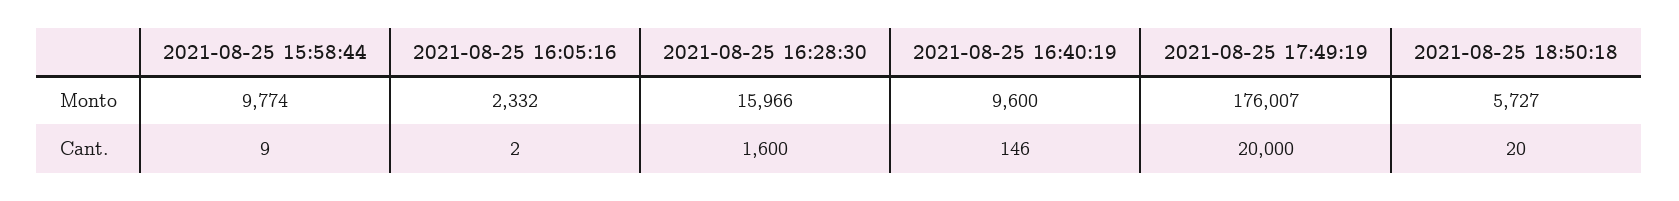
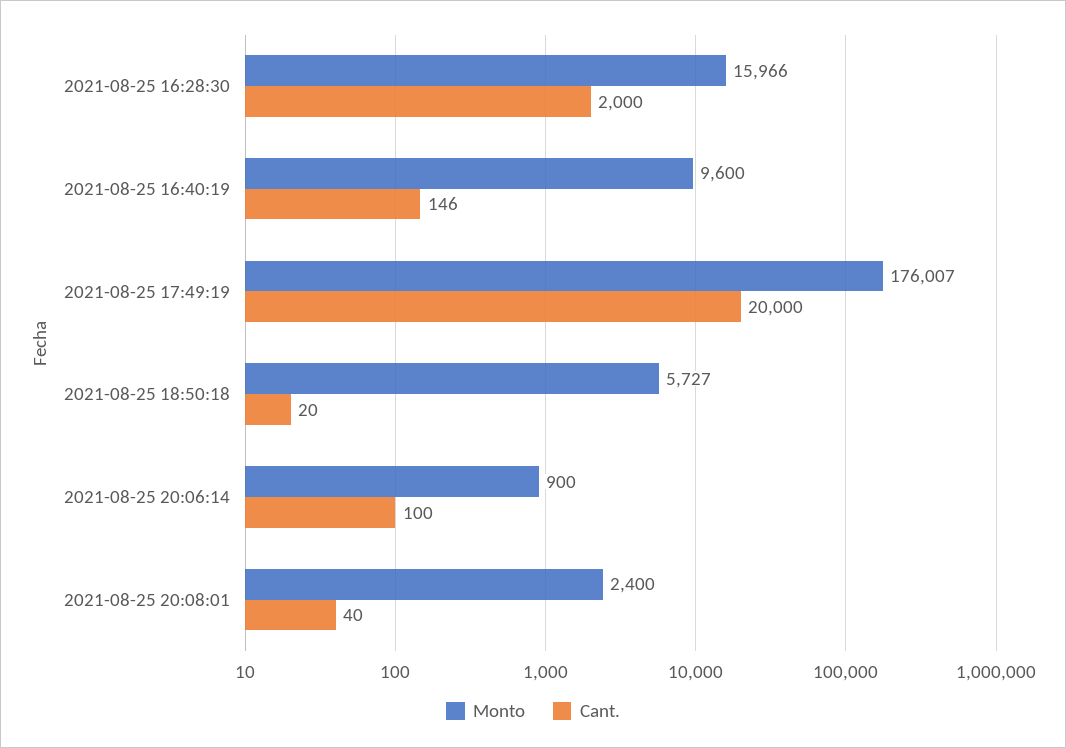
Monto, 2021-08-25 15:58:44: 9774 -> none
Monto, 2021-08-25 16:05:16: 2332 -> none
Cant., 2021-08-25 15:58:44: 9 -> none
Cant., 2021-08-25 16:05:16: 2 -> none
Cant., 2021-08-25 16:28:30: 1600 -> 2000
Monto, 2021-08-25 20:06:14: none -> 900
Cant., 2021-08-25 20:06:14: none -> 100
Monto, 2021-08-25 20:08:01: none -> 2400
Cant., 2021-08-25 20:08:01: none -> 40

